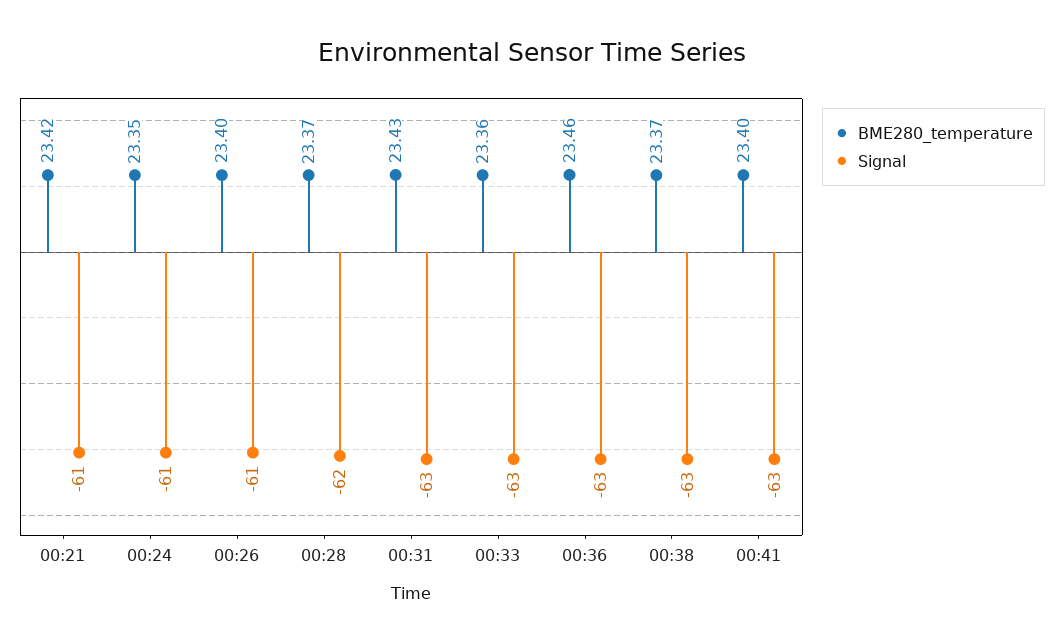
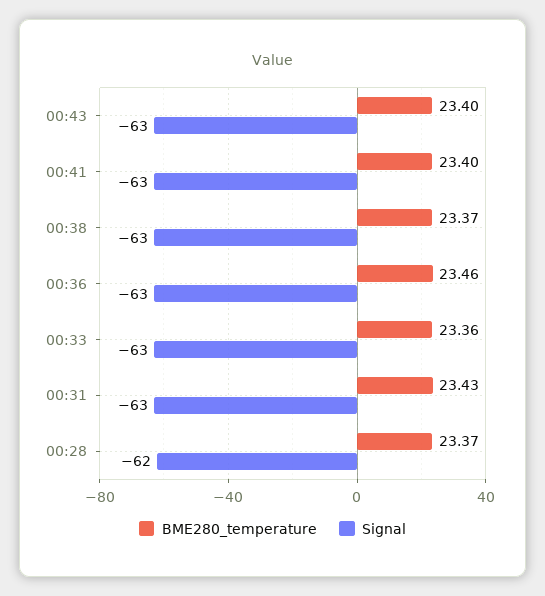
BME280_temperature, 00:21: 23.42 -> none
Signal, 00:21: -61 -> none
BME280_temperature, 00:24: 23.35 -> none
Signal, 00:24: -61 -> none
BME280_temperature, 00:26: 23.4 -> none
Signal, 00:26: -61 -> none
BME280_temperature, 00:43: none -> 23.4
Signal, 00:43: none -> -63

